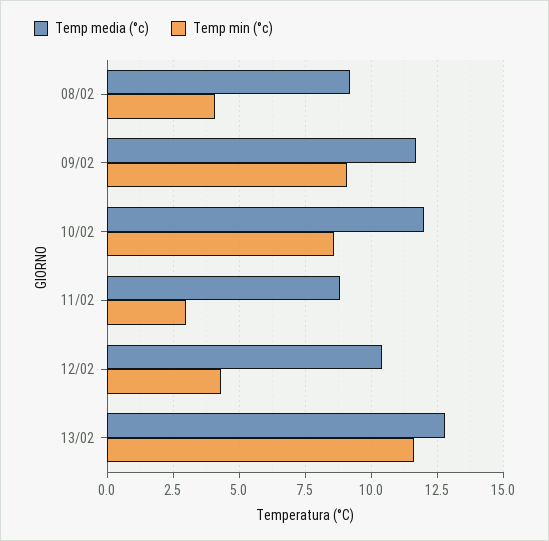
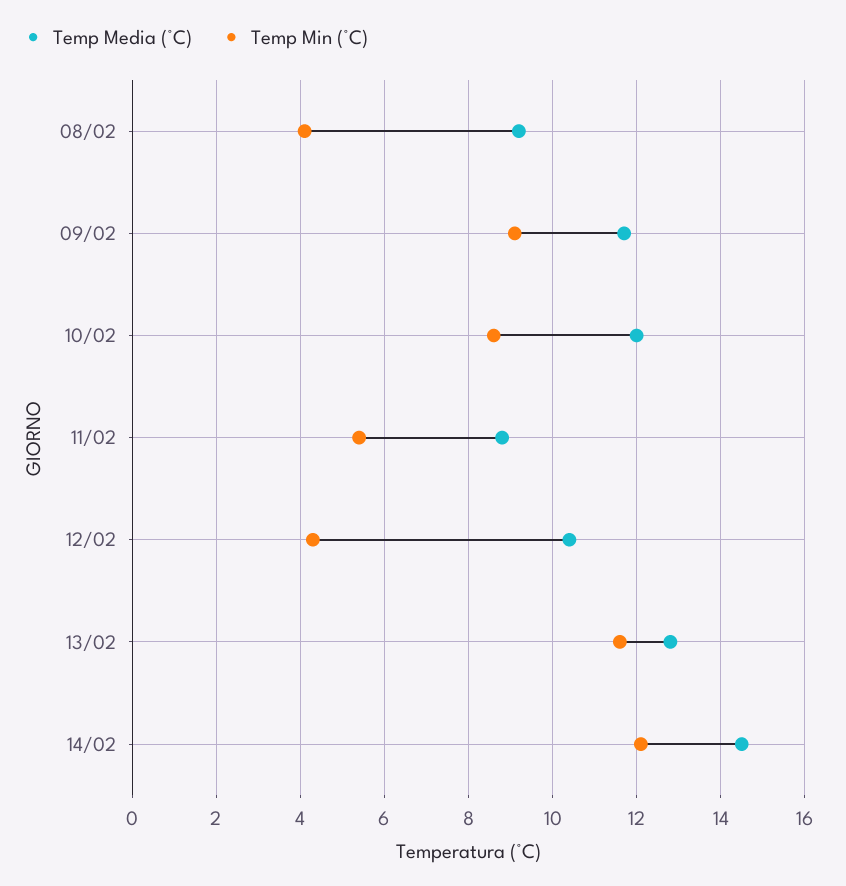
Temp min (°c), 11/02: 3 -> 5.5
Temp media (°c), 14/02: none -> 14.5
Temp min (°c), 14/02: none -> 12

